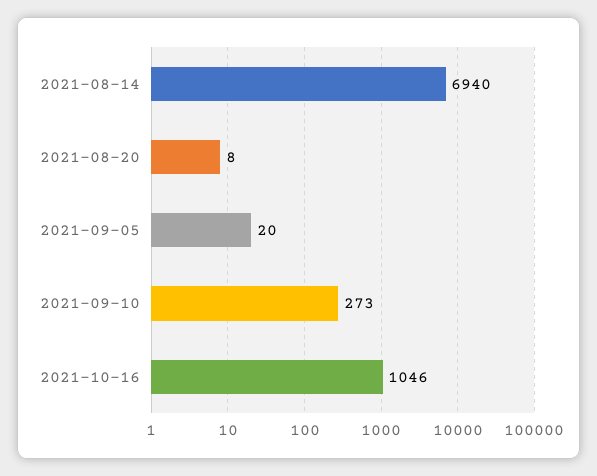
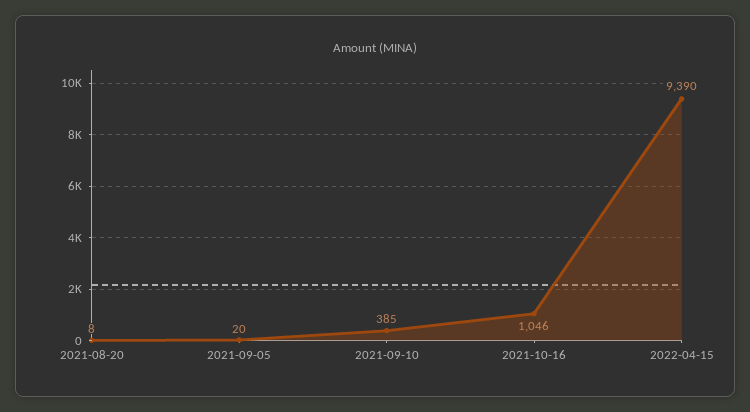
2021-08-14: 6940 -> none
2021-09-10: 273 -> 385
2022-04-15: none -> 9390

